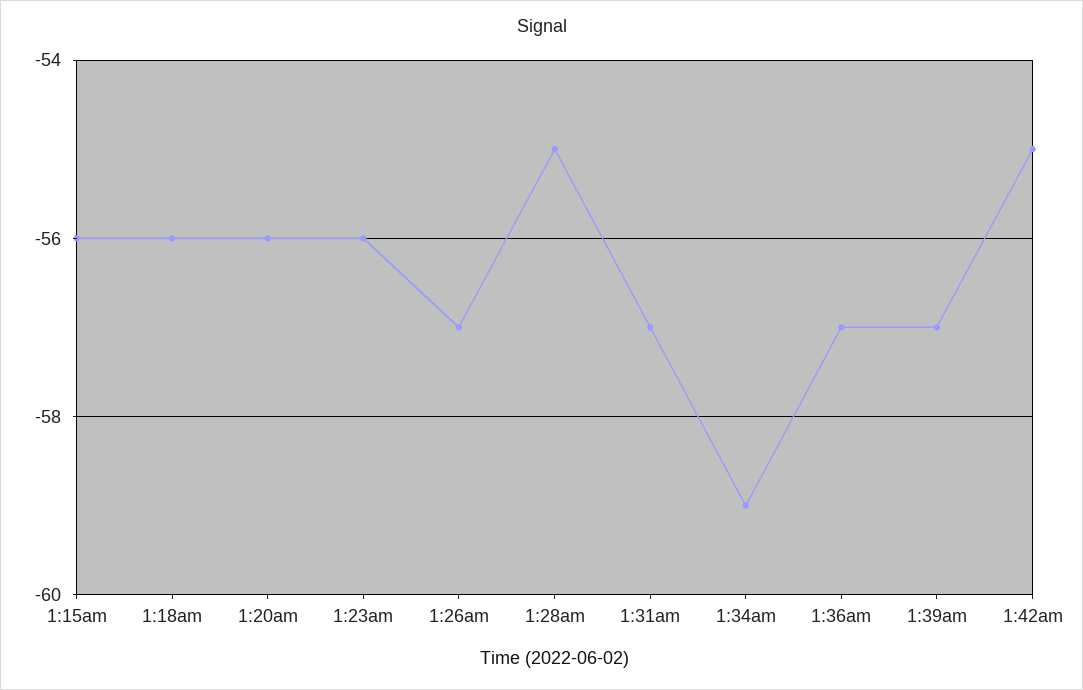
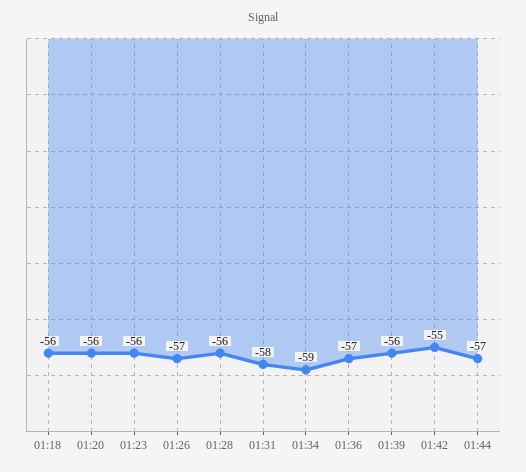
1:15am: -56 -> none
1:28am: -55 -> -56
1:31am: -57 -> -58
1:39am: -57 -> -56
01:44: none -> -57

